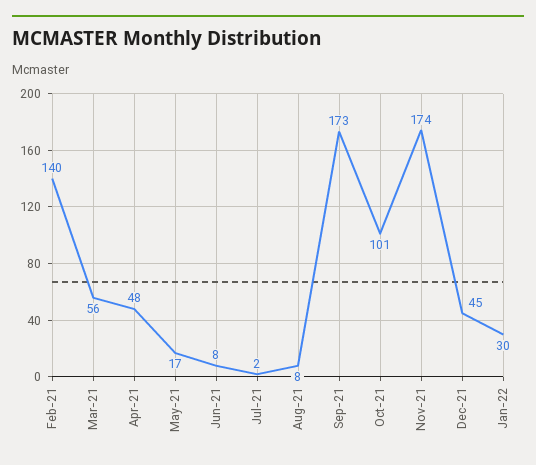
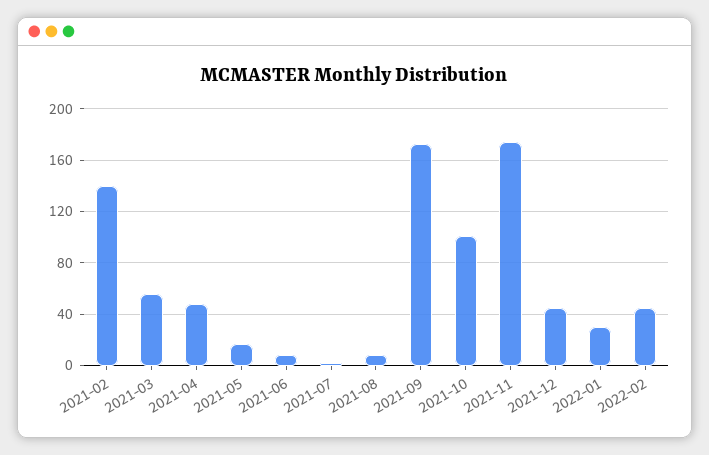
2022-02: none -> 45

